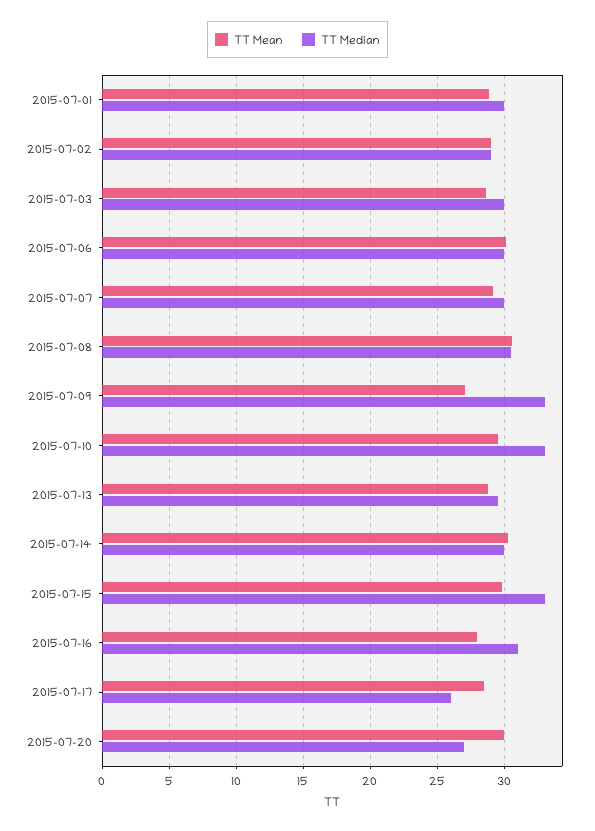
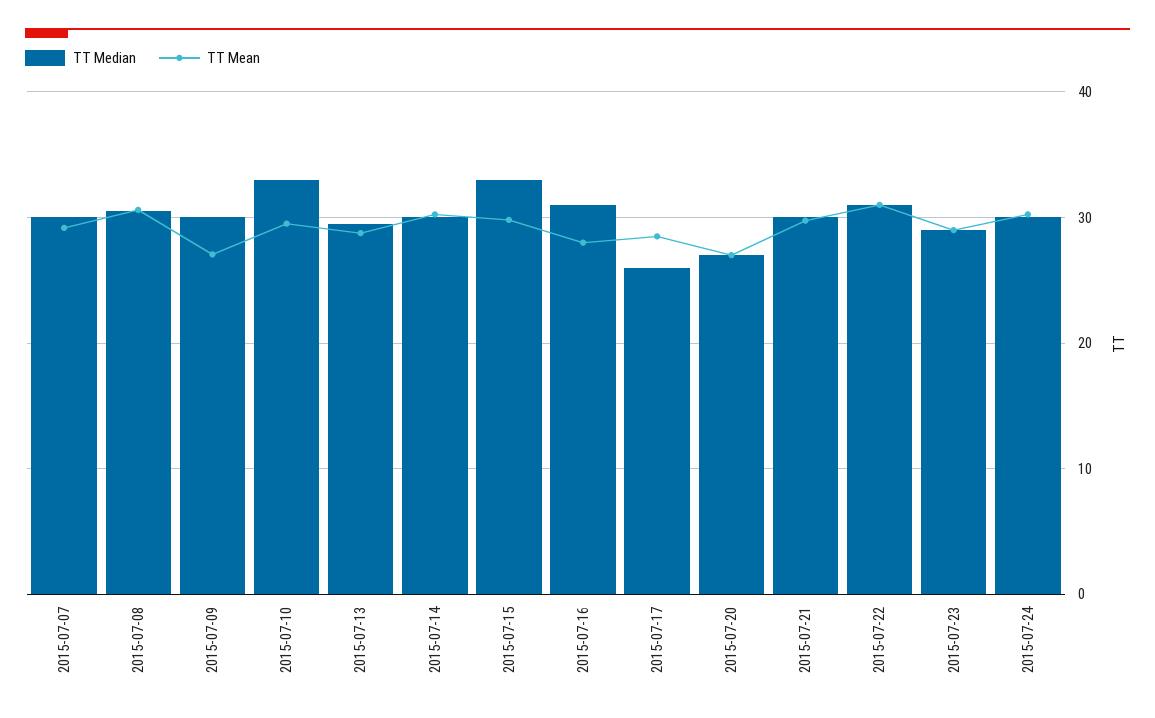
TT Mean, 2015-07-01: 29 -> none
TT Median, 2015-07-01: 30 -> none
TT Mean, 2015-07-02: 29 -> none
TT Median, 2015-07-02: 29 -> none
TT Mean, 2015-07-03: 28.5 -> none
TT Median, 2015-07-03: 30 -> none
TT Mean, 2015-07-06: 30 -> none
TT Median, 2015-07-06: 30 -> none
TT Median, 2015-07-09: 33 -> 30
TT Mean, 2015-07-20: 30 -> 27
TT Median, 2015-07-21: none -> 30
TT Mean, 2015-07-21: none -> 30
TT Median, 2015-07-22: none -> 31
TT Mean, 2015-07-22: none -> 31
TT Median, 2015-07-23: none -> 29
TT Mean, 2015-07-23: none -> 29
TT Median, 2015-07-24: none -> 30
TT Mean, 2015-07-24: none -> 30

